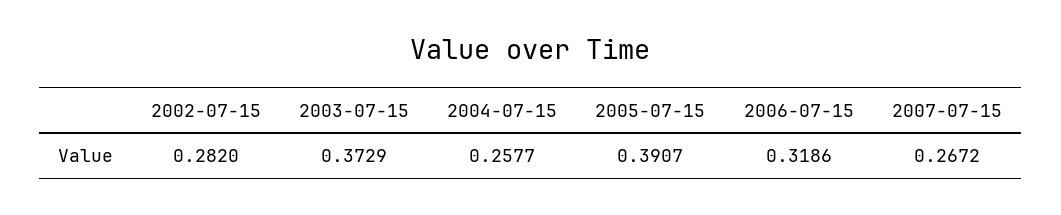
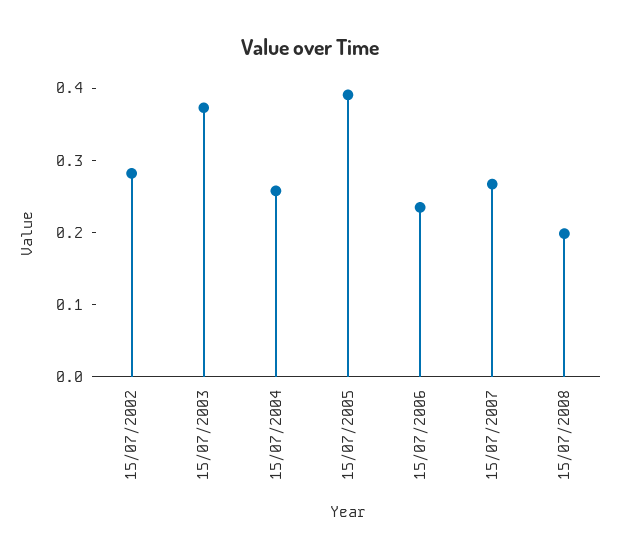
2006-07-15: 0.3186 -> 0.24
15/07/2008: none -> 0.2

